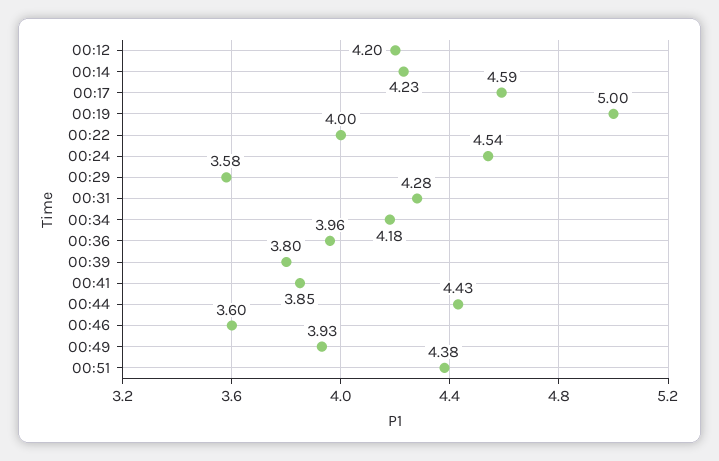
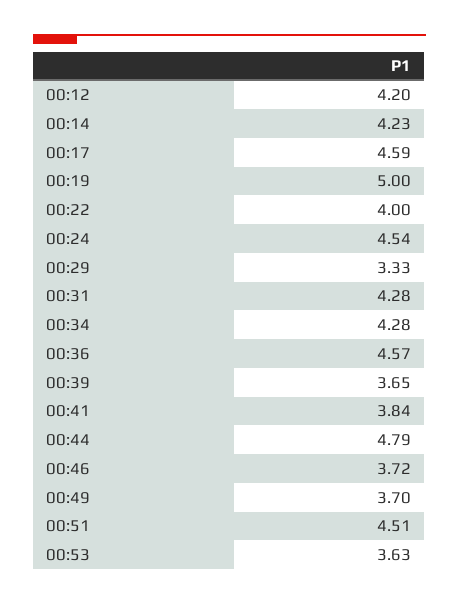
00:29: 3.58 -> 3.33
00:34: 4.18 -> 4.28
00:36: 3.96 -> 4.57
00:39: 3.8 -> 3.65
00:41: 3.85 -> 3.84
00:44: 4.43 -> 4.79
00:46: 3.6 -> 3.72
00:49: 3.93 -> 3.7
00:51: 4.38 -> 4.51
00:53: none -> 3.63

